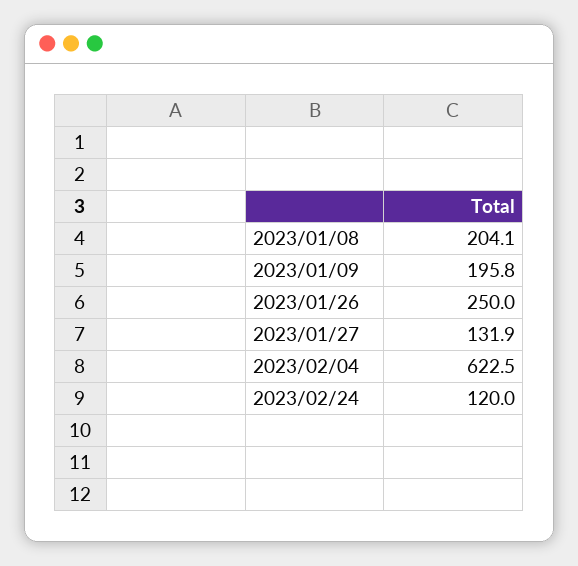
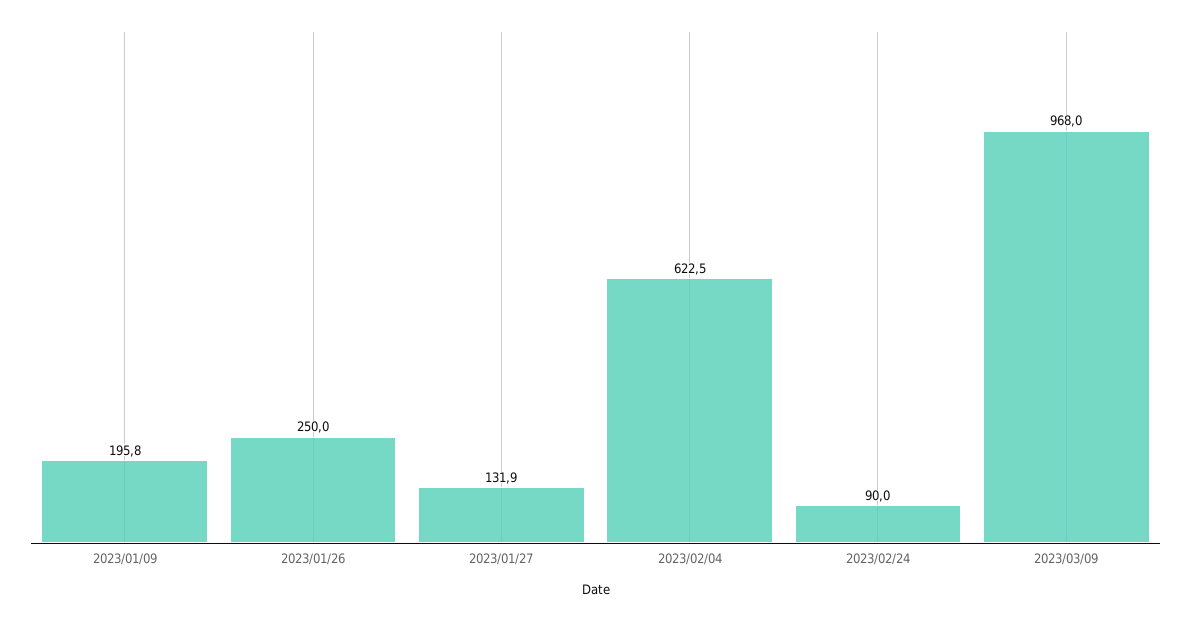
2023/01/08: 204.1 -> none
2023/02/24: 120 -> 90
2023/03/09: none -> 968

